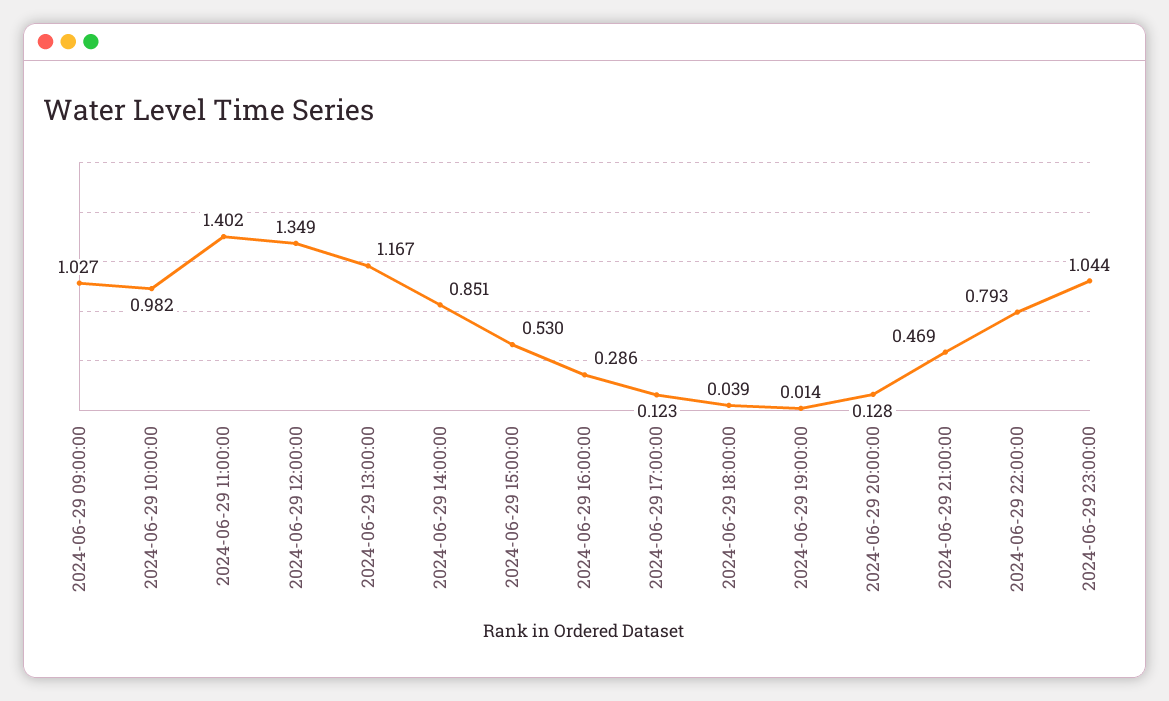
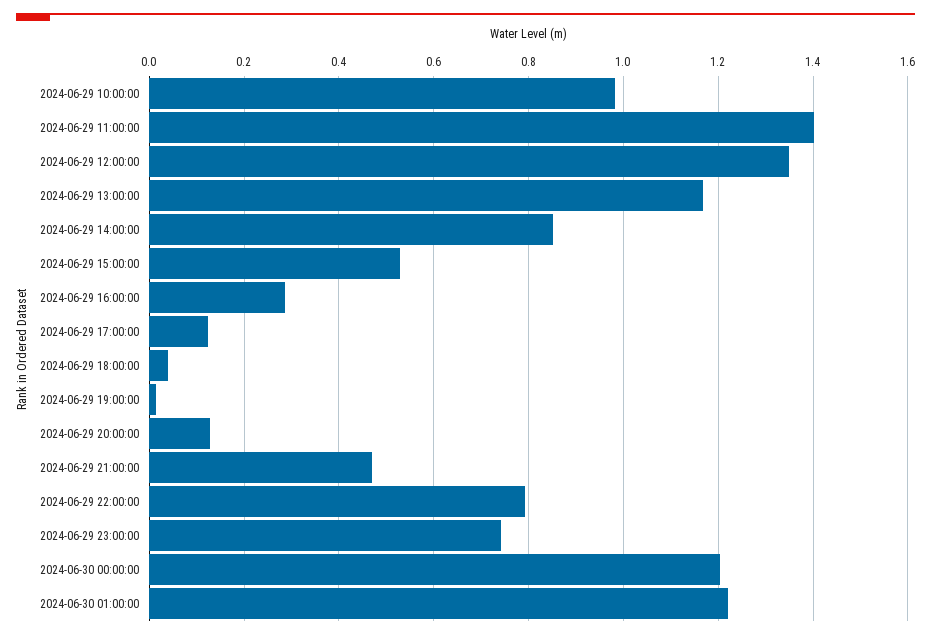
2024-06-29 09:00:00: 1.027 -> none
2024-06-29 23:00:00: 1.044 -> 0.74
2024-06-30 00:00:00: none -> 1.2
2024-06-30 01:00:00: none -> 1.22

